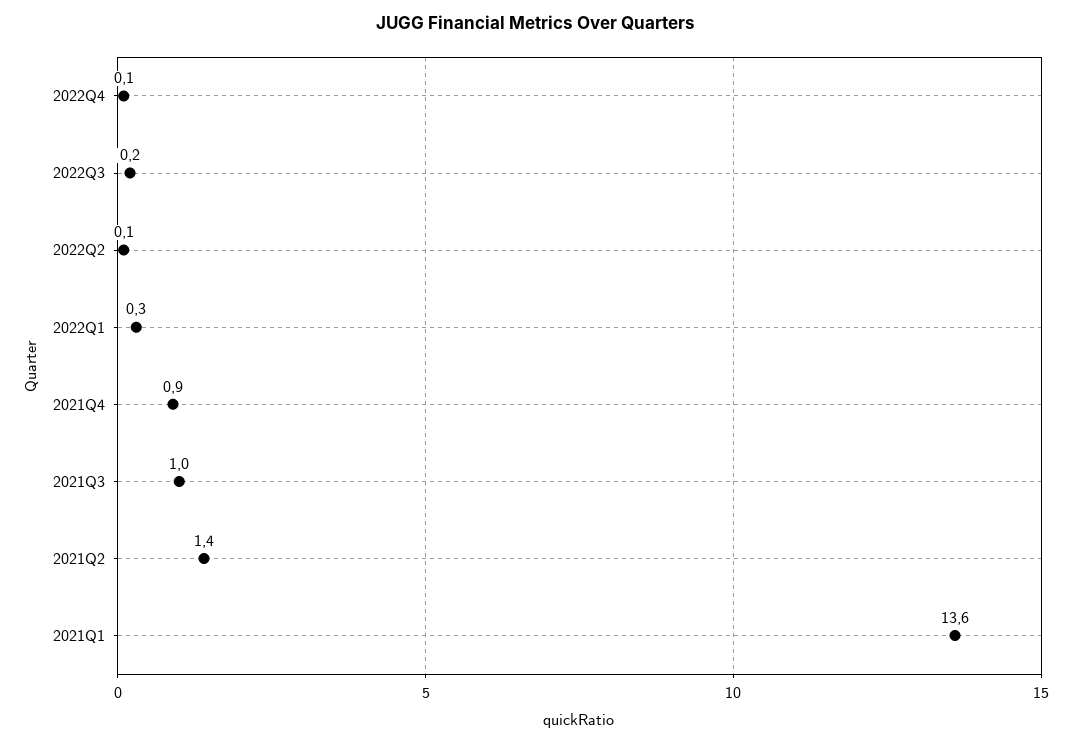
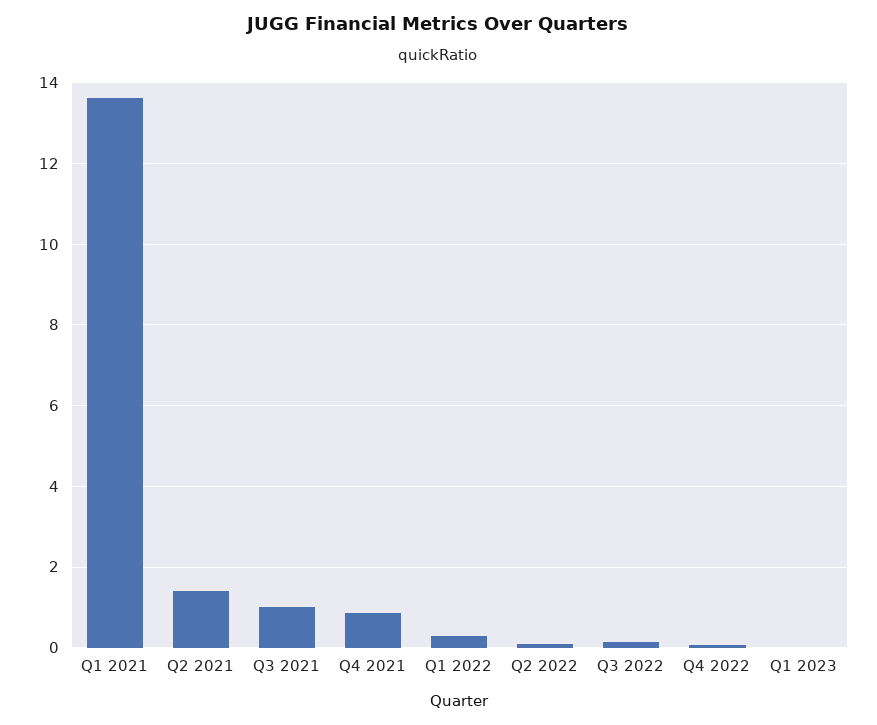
Q1 2023: none -> 0

